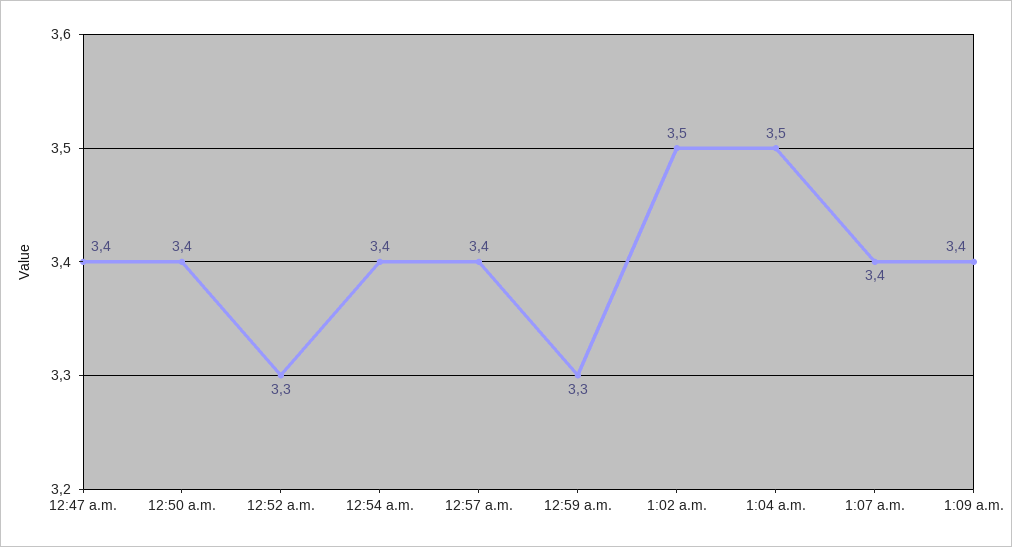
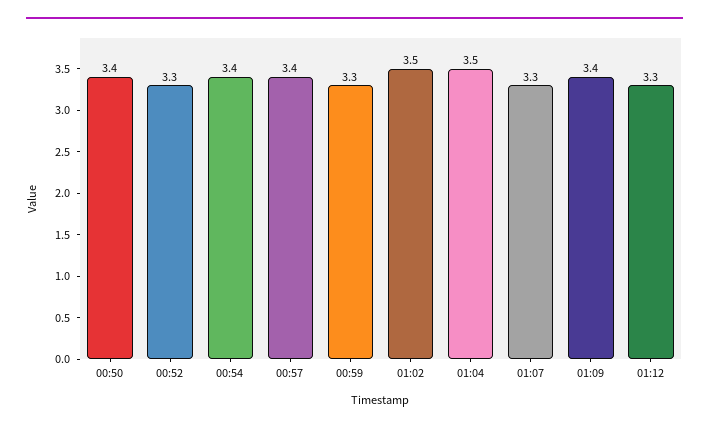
12:47 a.m.: 3.4 -> none
1:07 a.m.: 3.4 -> 3.3
01:12: none -> 3.3

